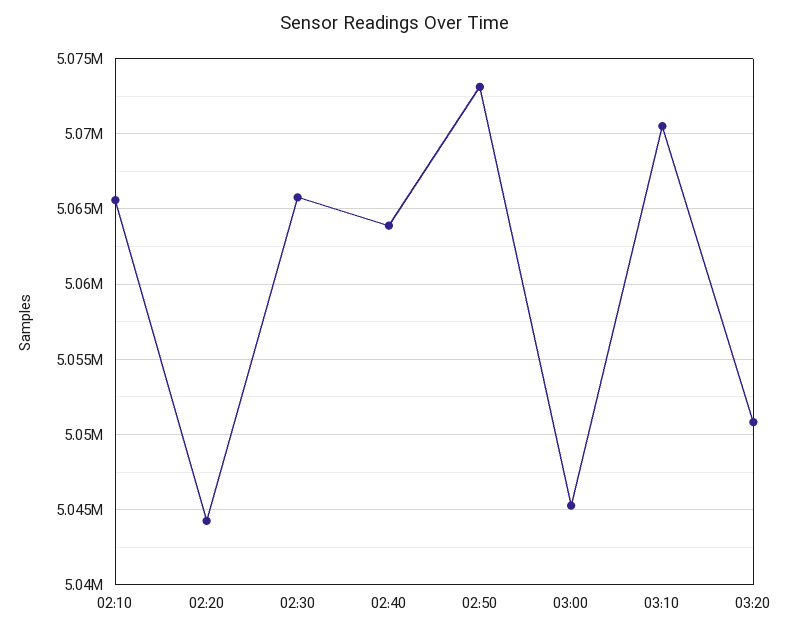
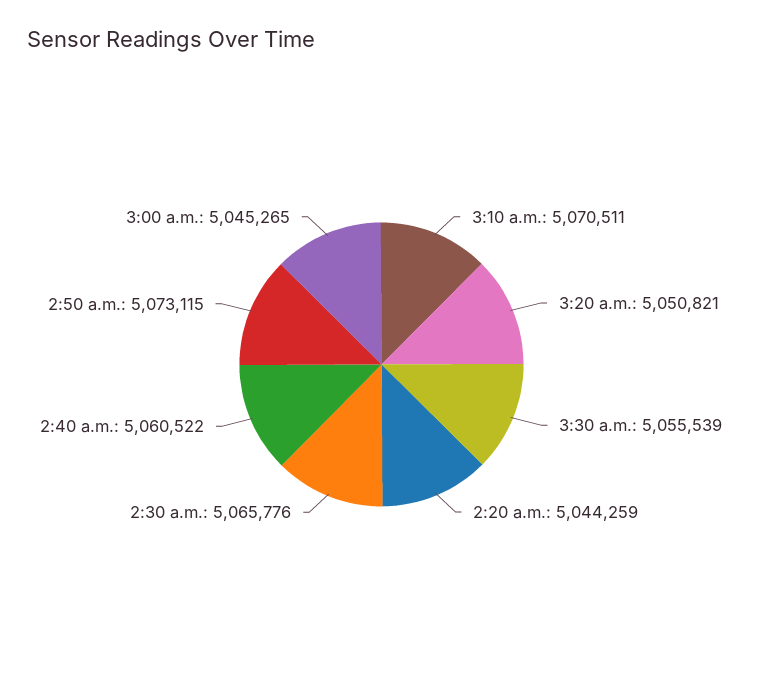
02:10: 5065500 -> none
02:40: 5064000 -> 5060522
3:30 a.m.: none -> 5055539

